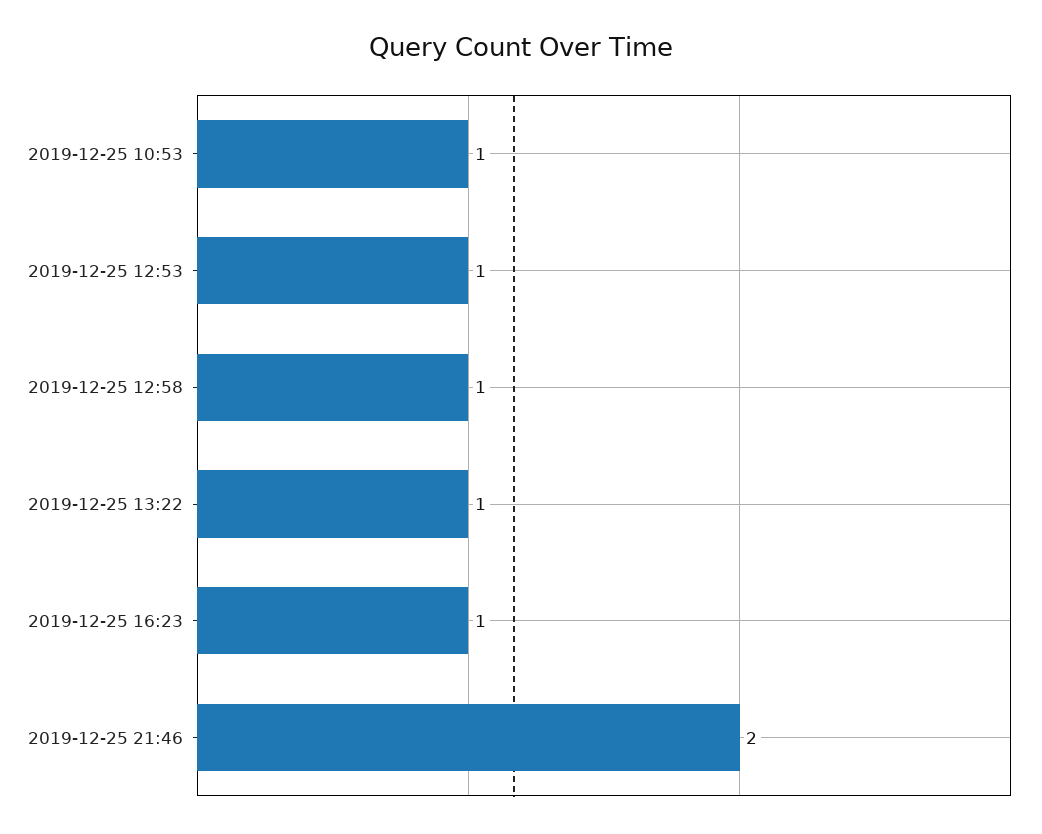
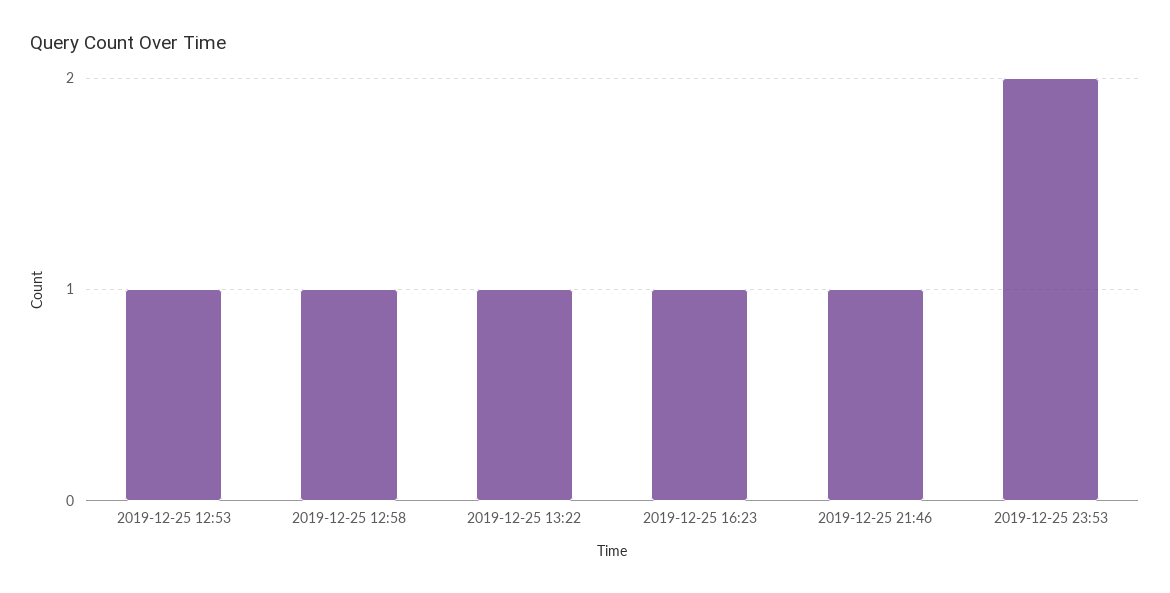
2019-12-25 10:53: 1 -> none
2019-12-25 21:46: 2 -> 1
2019-12-25 23:53: none -> 2

